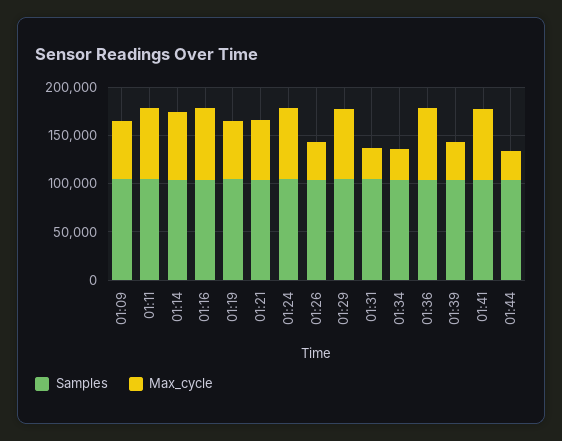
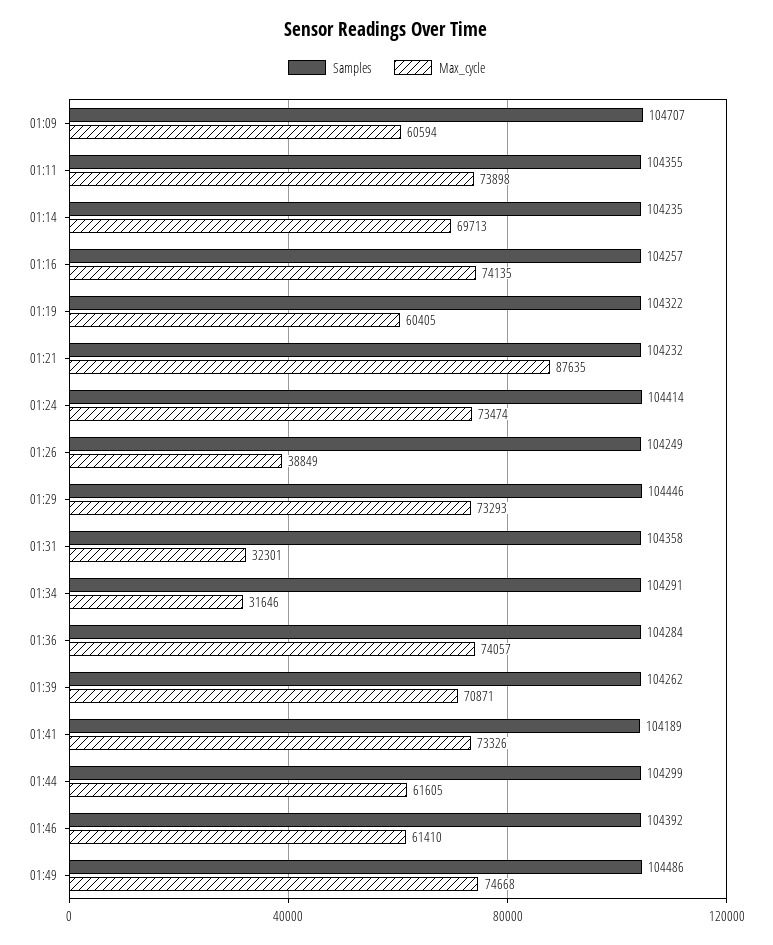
Max_cycle, 01:21: 60000 -> 87635
Max_cycle, 01:39: 40000 -> 70871
Max_cycle, 01:44: 30000 -> 61605
Samples, 01:46: none -> 104392
Max_cycle, 01:46: none -> 61410
Samples, 01:49: none -> 104486
Max_cycle, 01:49: none -> 74668

